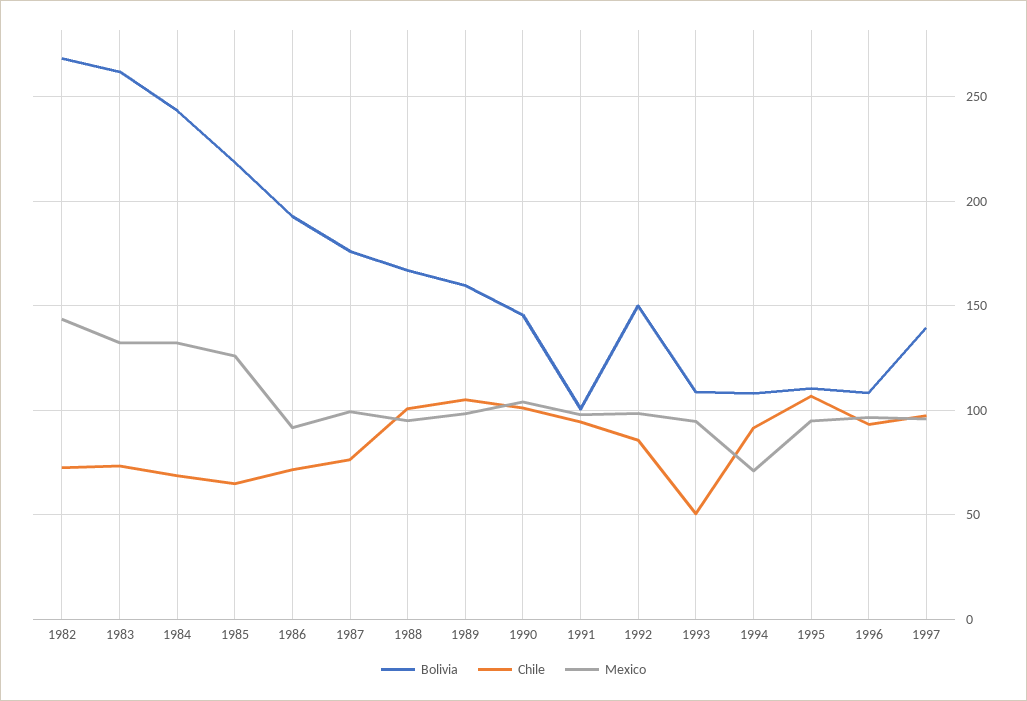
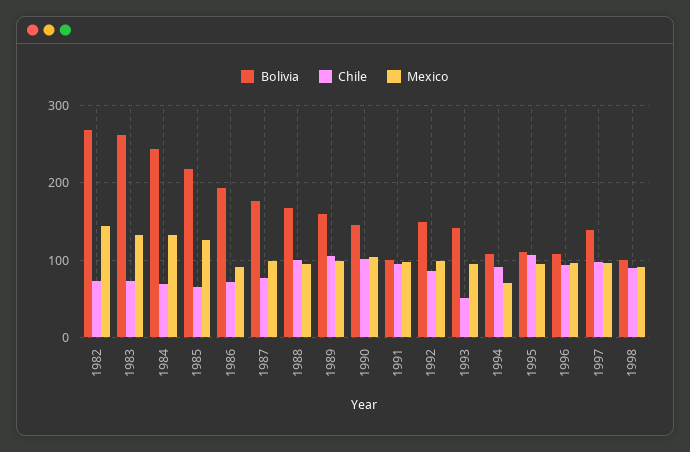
Bolivia, 1993: 110 -> 140
Bolivia, 1998: none -> 100
Chile, 1998: none -> 90
Mexico, 1998: none -> 90

